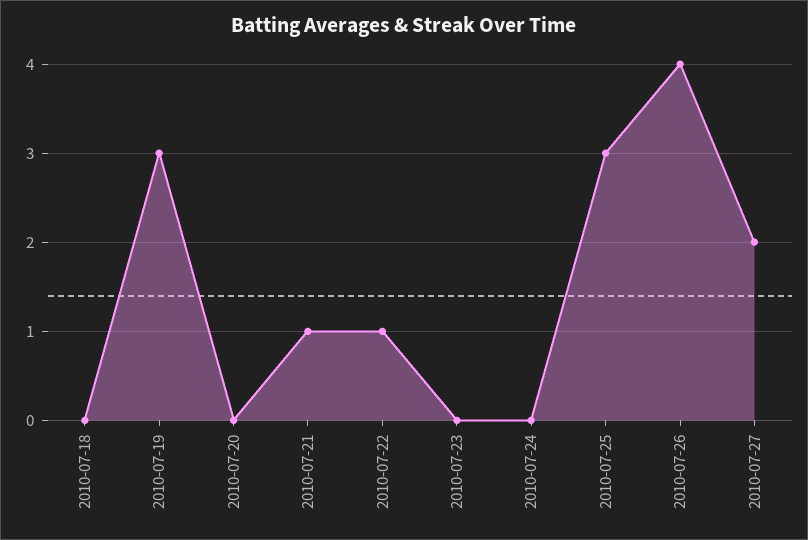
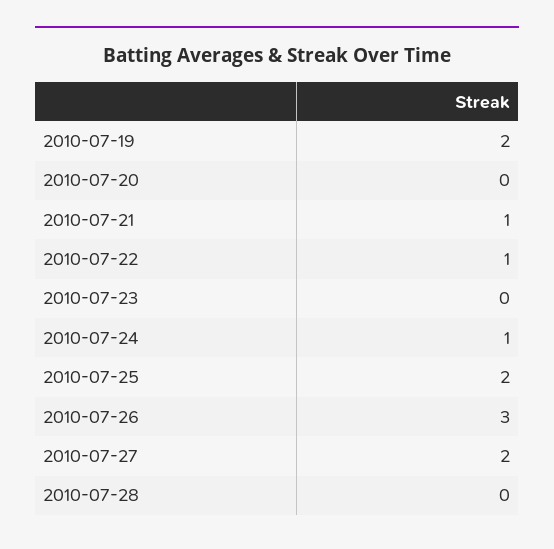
2010-07-18: 0 -> none
2010-07-19: 3 -> 2
2010-07-24: 0 -> 1
2010-07-25: 3 -> 2
2010-07-26: 4 -> 3
2010-07-28: none -> 0

